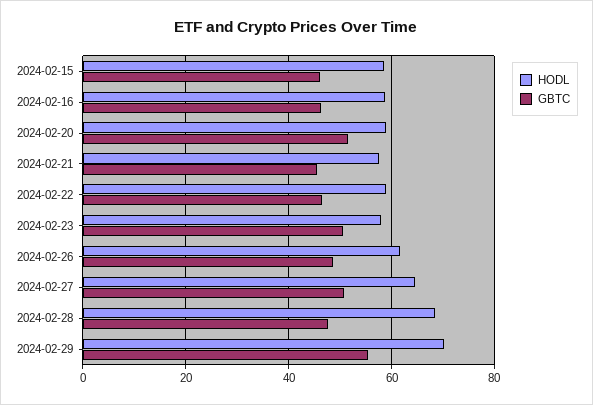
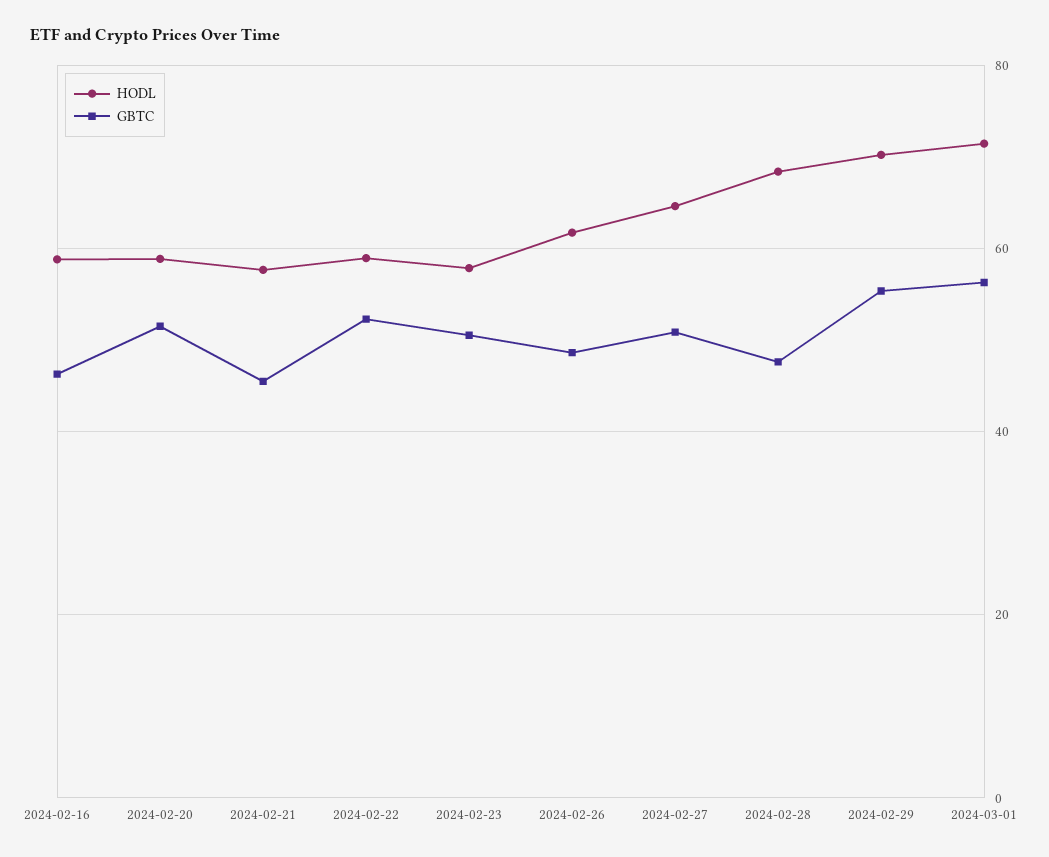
HODL, 2024-02-15: 58 -> none
GBTC, 2024-02-15: 46 -> none
GBTC, 2024-02-22: 46 -> 52
HODL, 2024-03-01: none -> 72
GBTC, 2024-03-01: none -> 56

